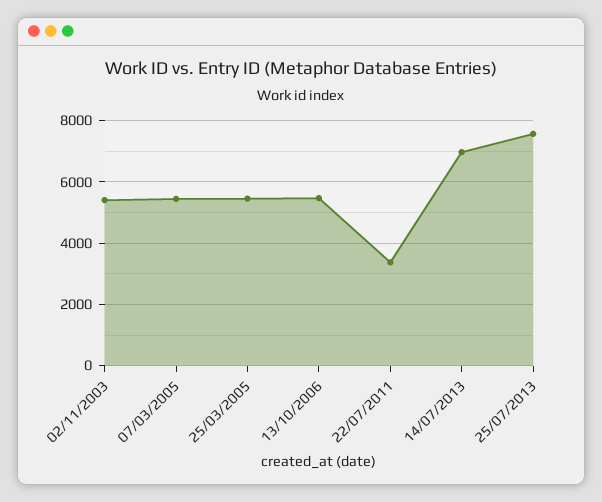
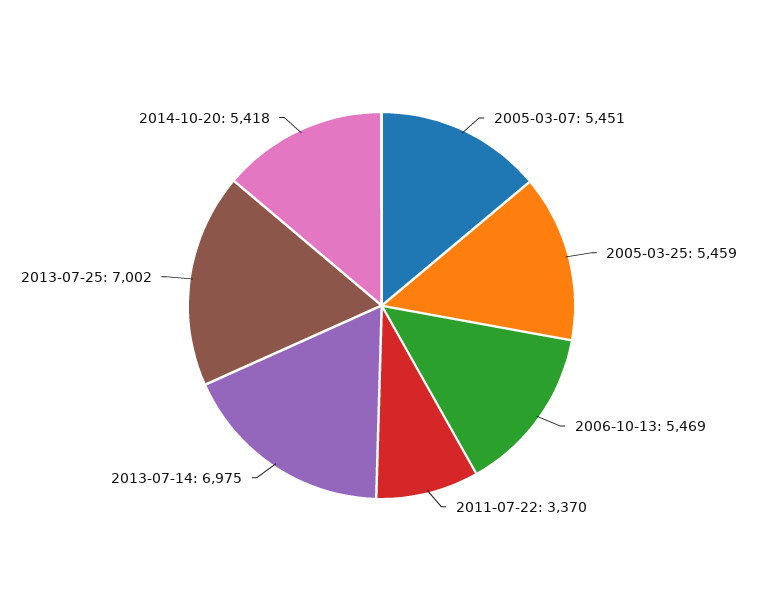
02/11/2003: 5400 -> none
25/07/2013: 7600 -> 7002
2014-10-20: none -> 5418

